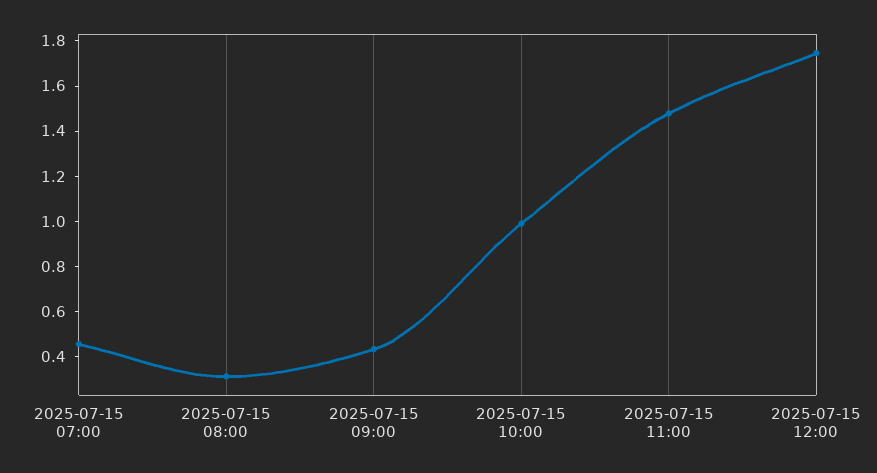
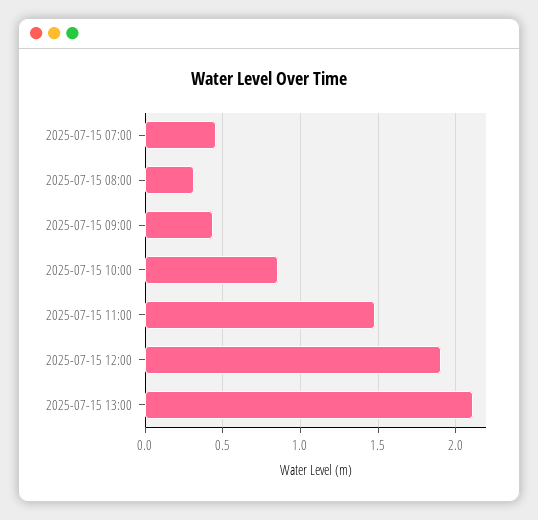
2025-07-15 10:00: 1 -> 0.85
2025-07-15 12:00: 1.75 -> 1.9
2025-07-15 13:00: none -> 2.1

